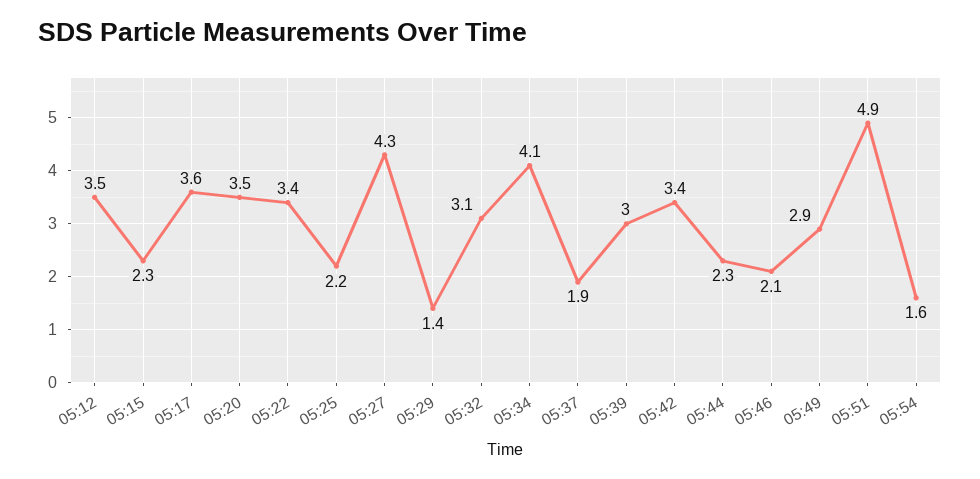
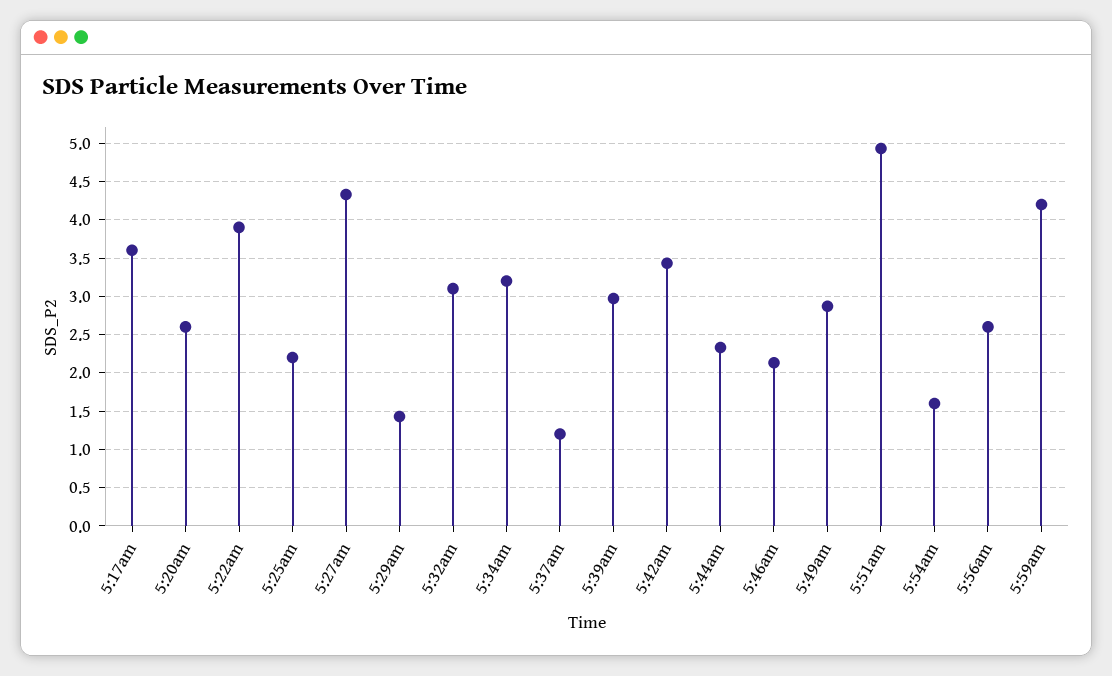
05:12: 3.5 -> none
05:15: 2.3 -> none
05:20: 3.5 -> 2.6
05:22: 3.4 -> 3.9
05:34: 4.1 -> 3.2
05:37: 1.9 -> 1.2
5:56am: none -> 2.6
5:59am: none -> 4.2

